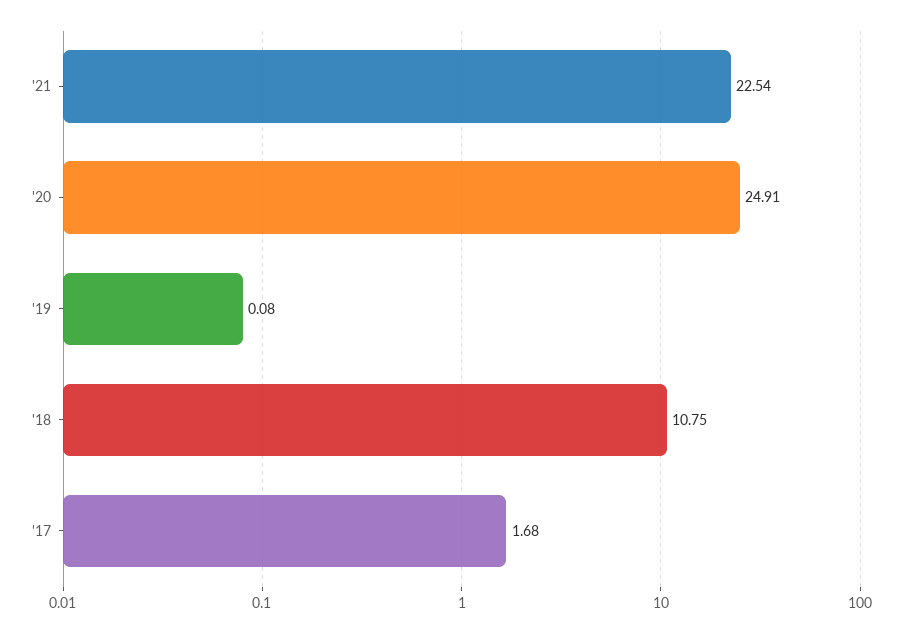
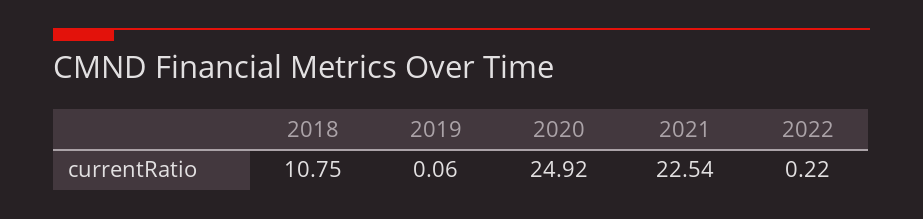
'20: 24.91 -> 24.92
'19: 0.08 -> 0.06
'17: 1.68 -> none
2022: none -> 0.22

